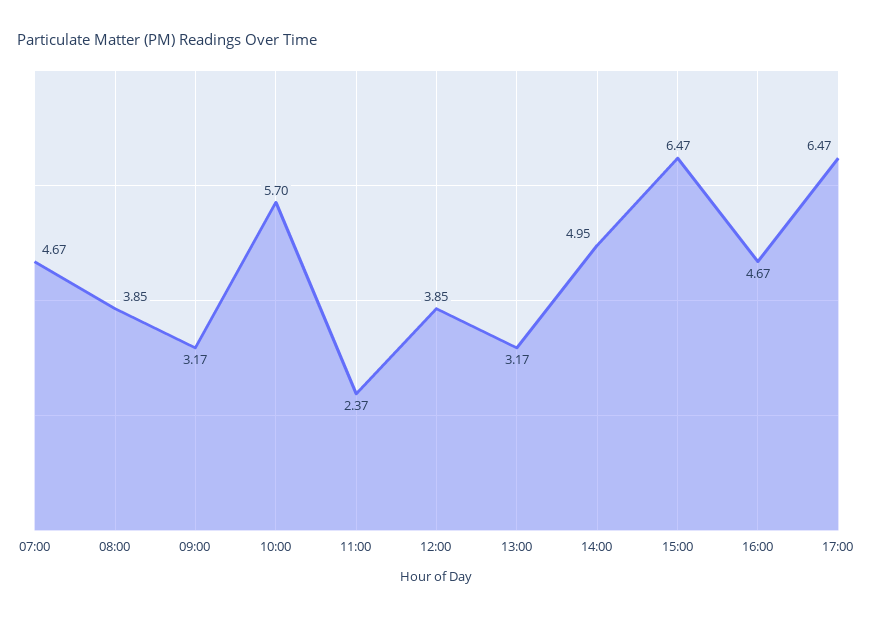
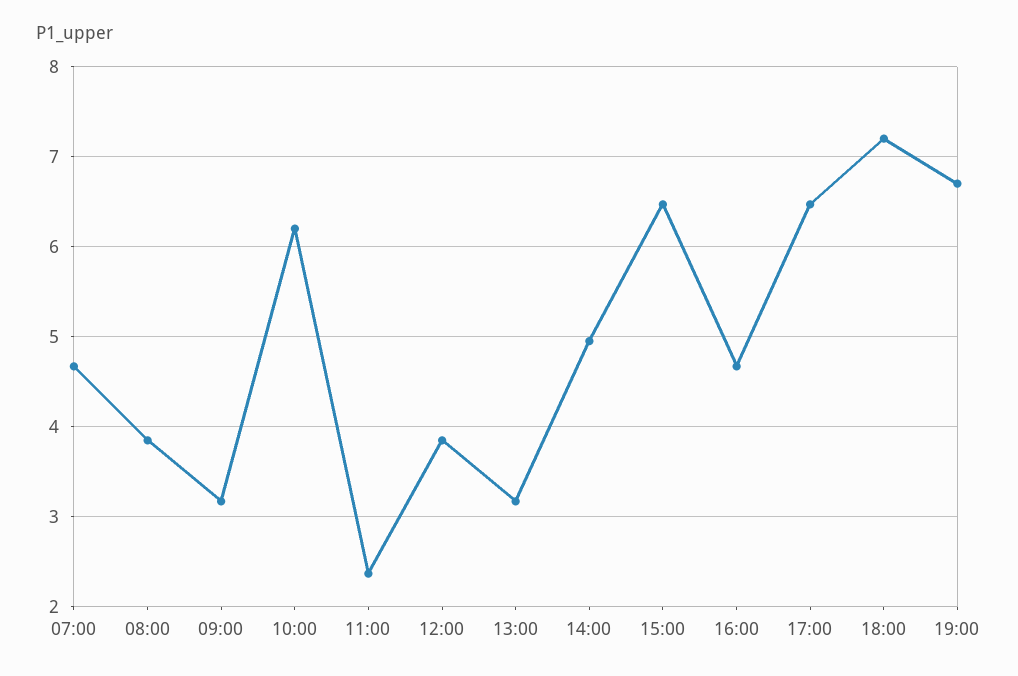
10:00: 5.7 -> 6.2
18:00: none -> 7.2
19:00: none -> 6.7

